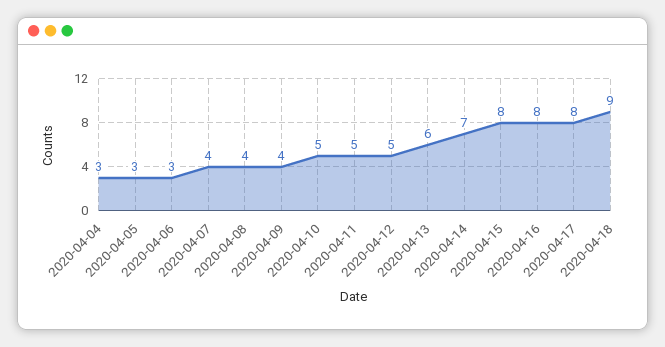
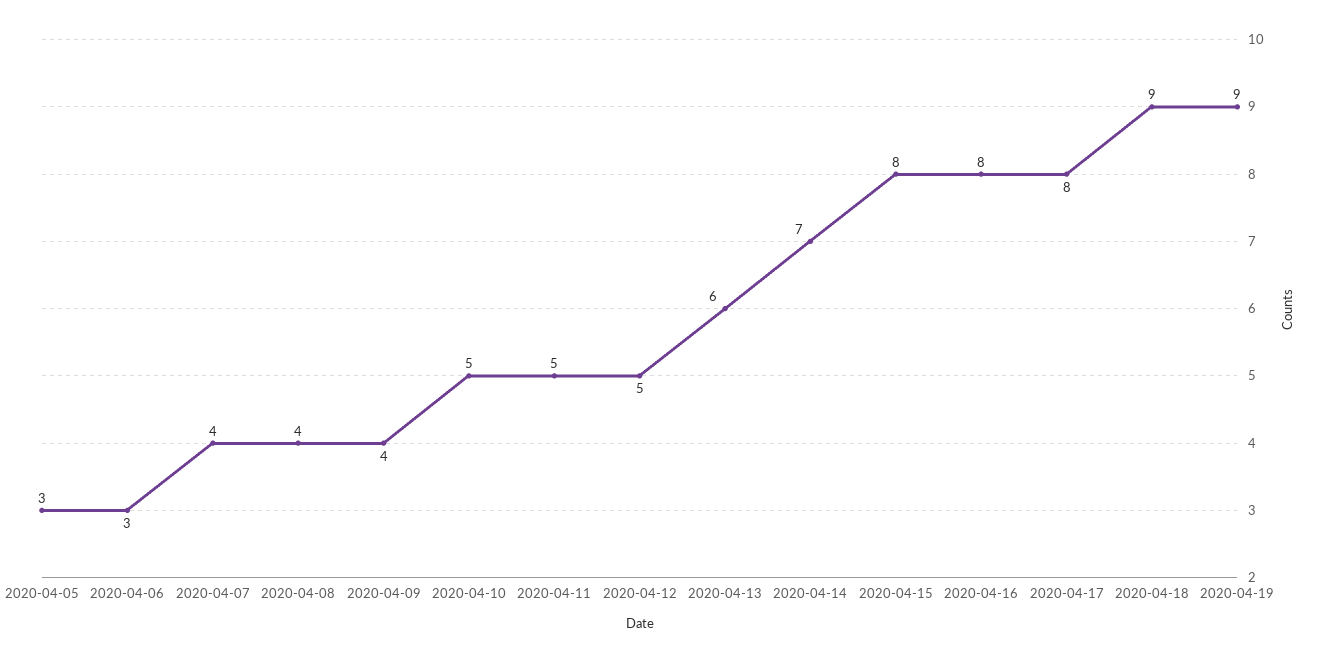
2020-04-04: 3 -> none
2020-04-19: none -> 9

